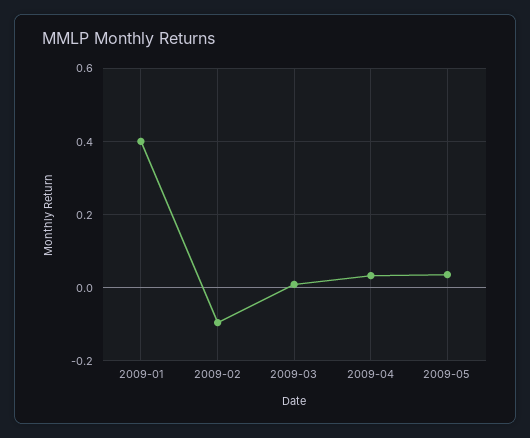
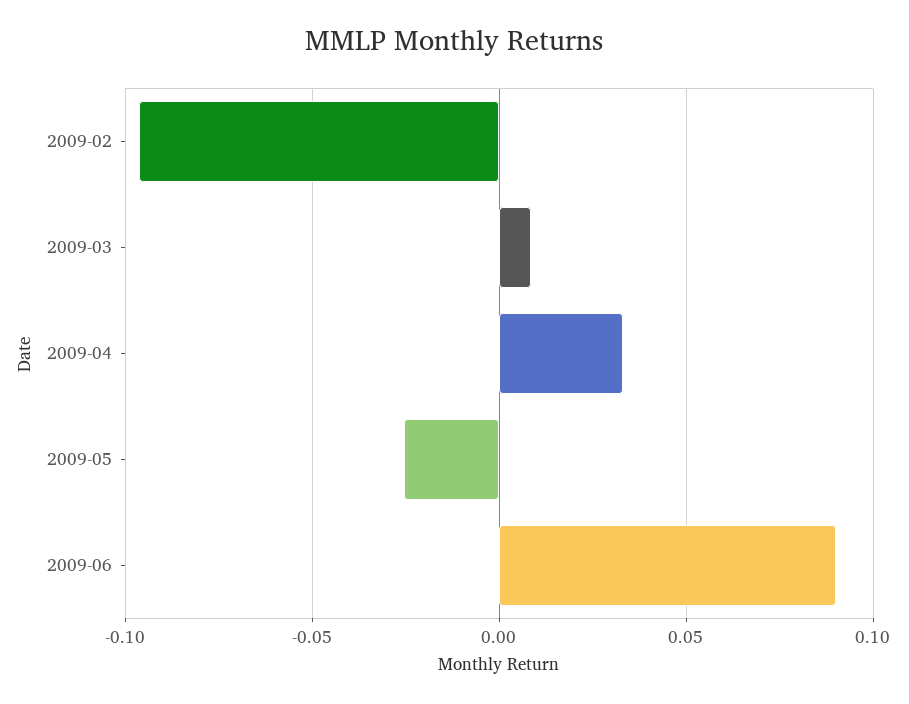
2009-01: 0.4 -> none
2009-05: 0.04 -> -0.025
2009-06: none -> 0.09

